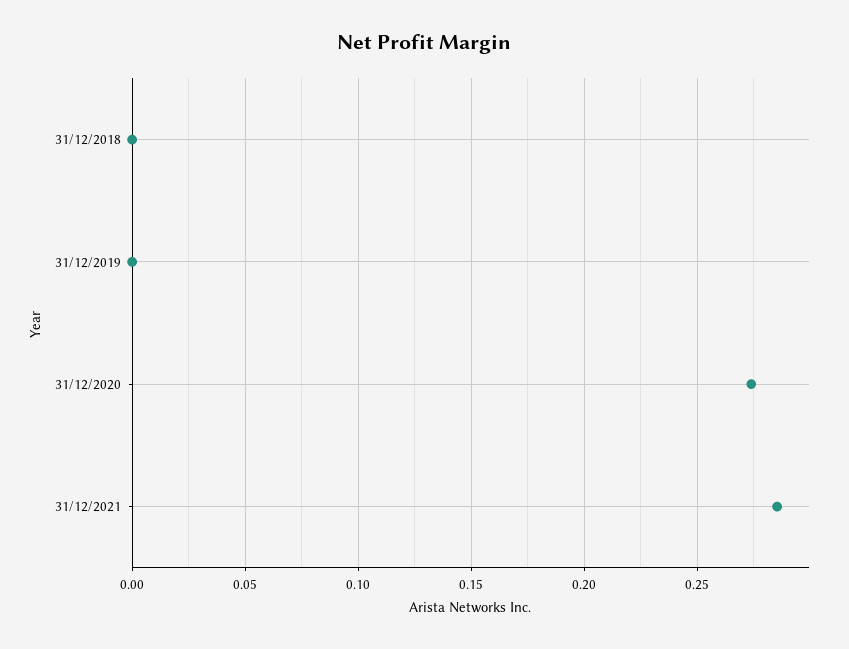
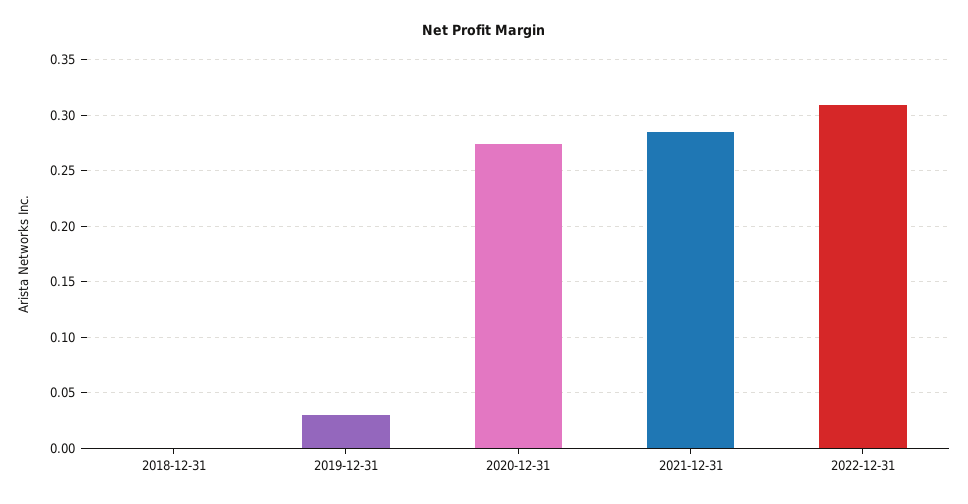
31/12/2019: 0 -> 0.03
2022-12-31: none -> 0.31

